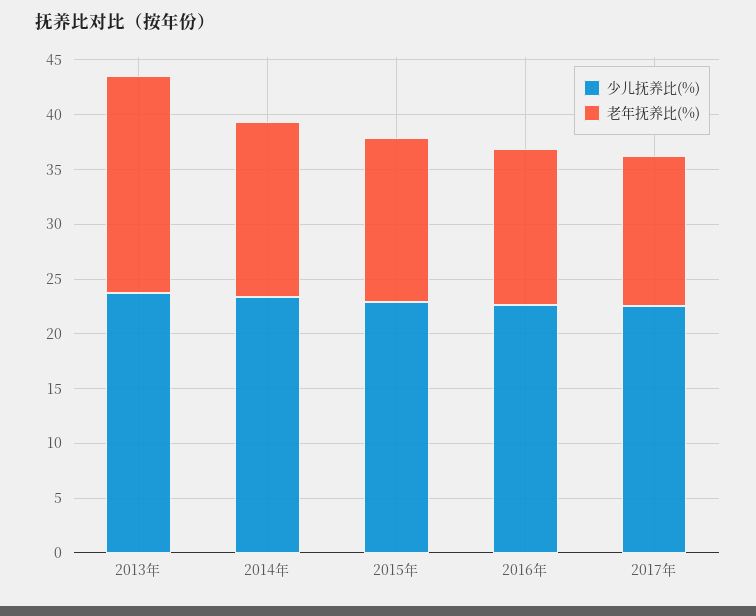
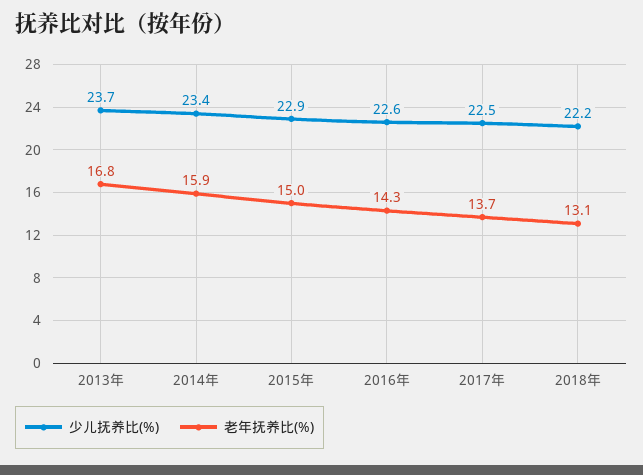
老年抚养比(%), 2013年: 20 -> 16.8
少儿抚养比(%), 2018年: none -> 22.2
老年抚养比(%), 2018年: none -> 13.1

